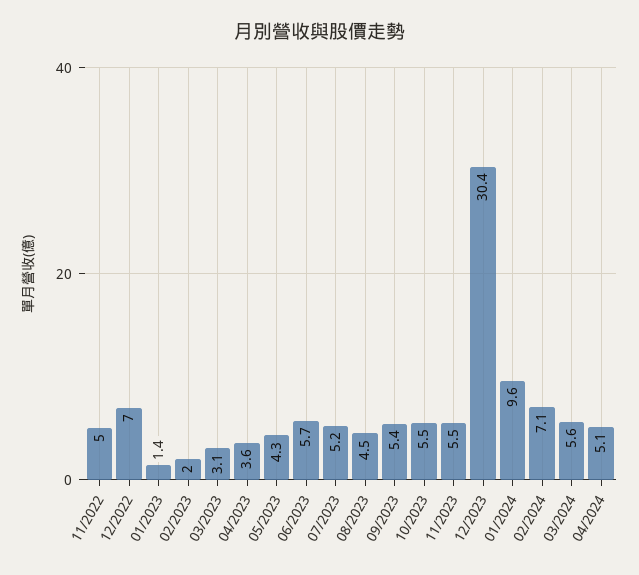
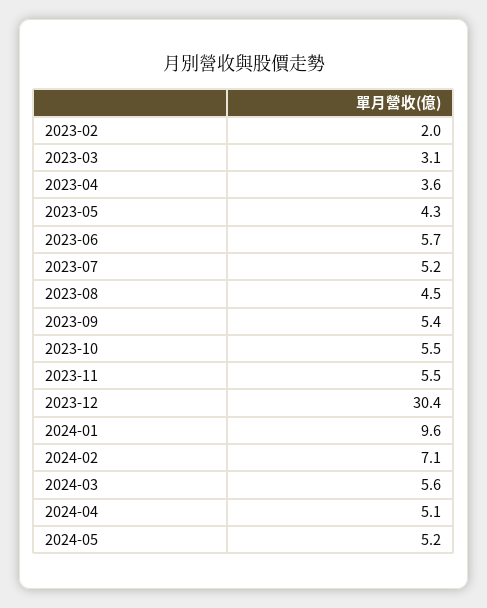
11/2022: 5 -> none
12/2022: 7 -> none
01/2023: 1.4 -> none
2024-05: none -> 5.2

